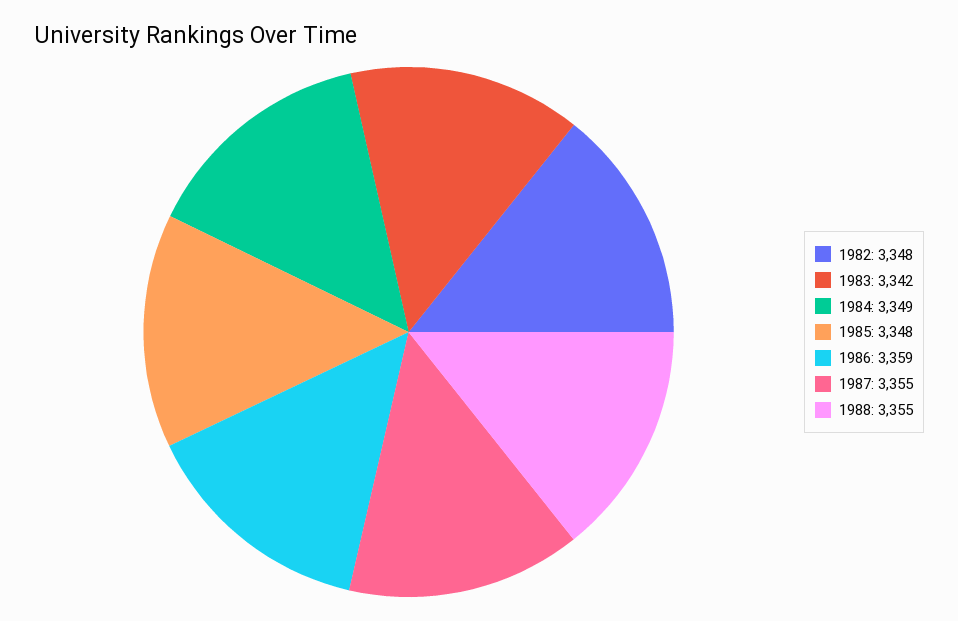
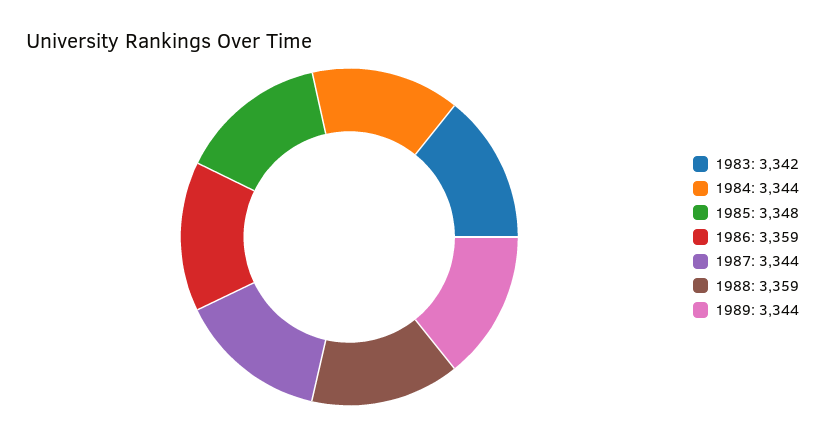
1982: 3348 -> none
1984: 3349 -> 3344
1987: 3355 -> 3344
1988: 3355 -> 3359
1989: none -> 3344

